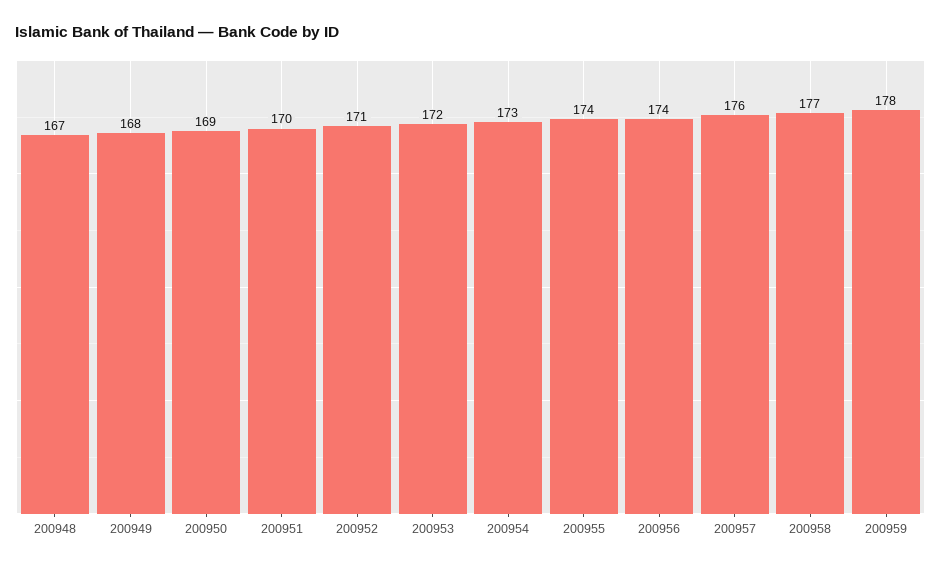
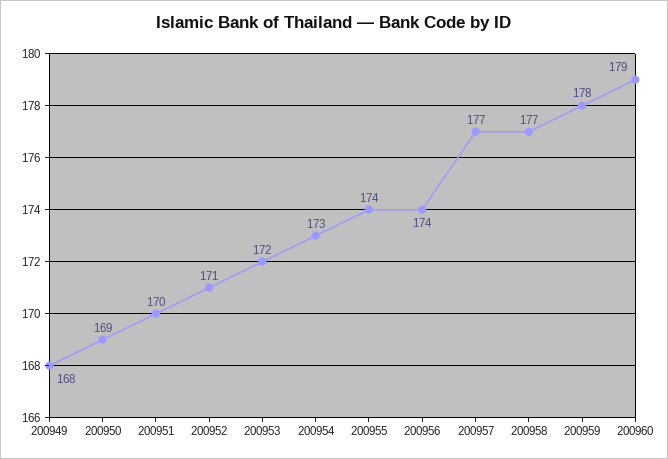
200948: 167 -> none
200957: 176 -> 177
200960: none -> 179

